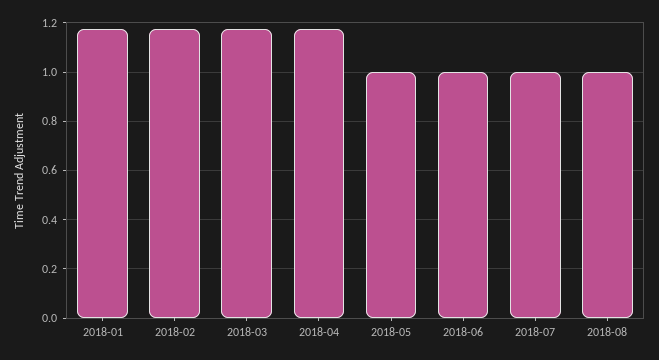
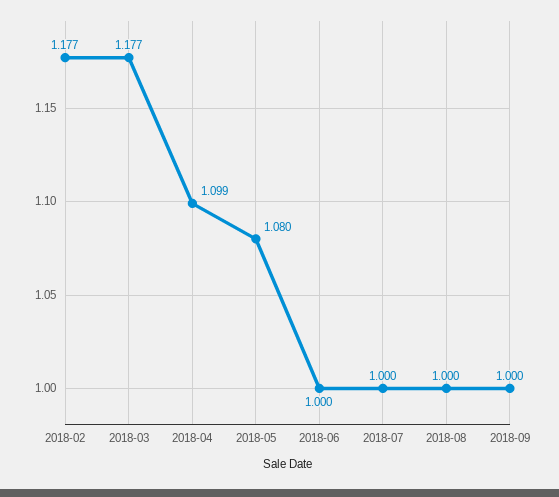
2018-01: 1.175 -> none
2018-04: 1.175 -> 1.099
2018-05: 1 -> 1.08
2018-09: none -> 1

